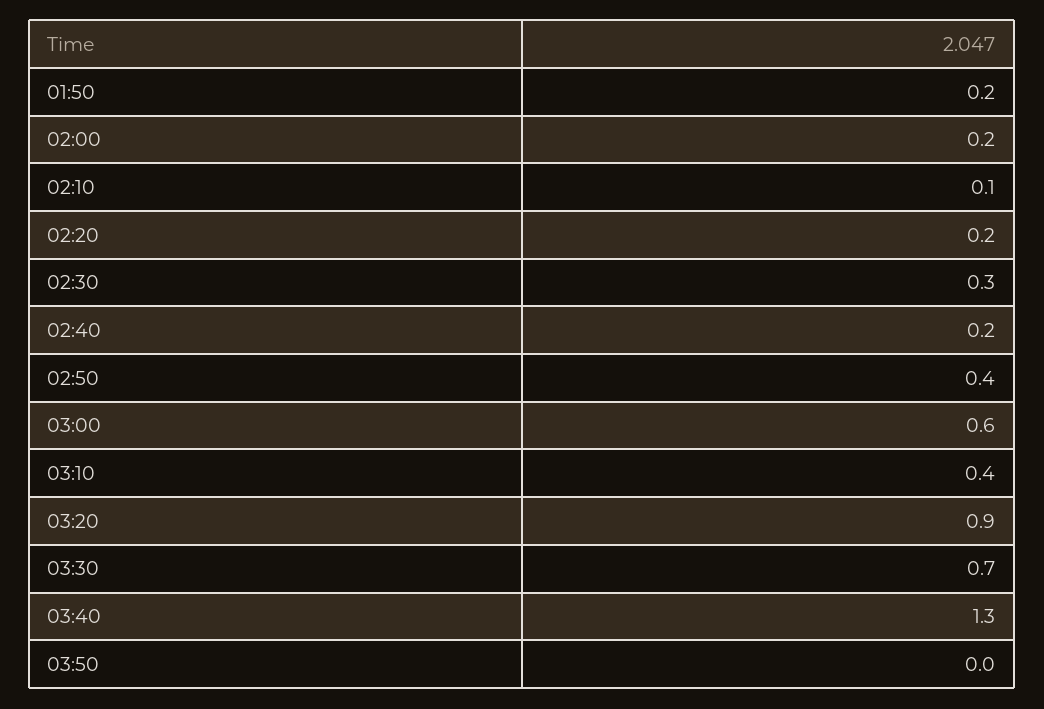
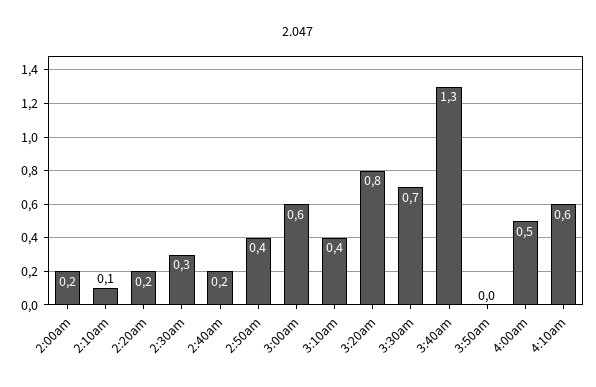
01:50: 0.2 -> none
03:20: 0.9 -> 0.8
4:00am: none -> 0.5
4:10am: none -> 0.6

